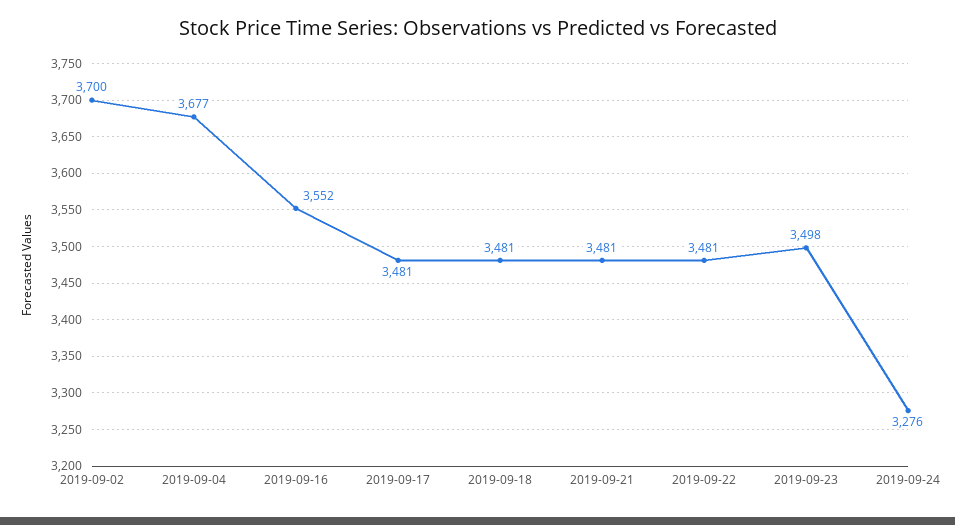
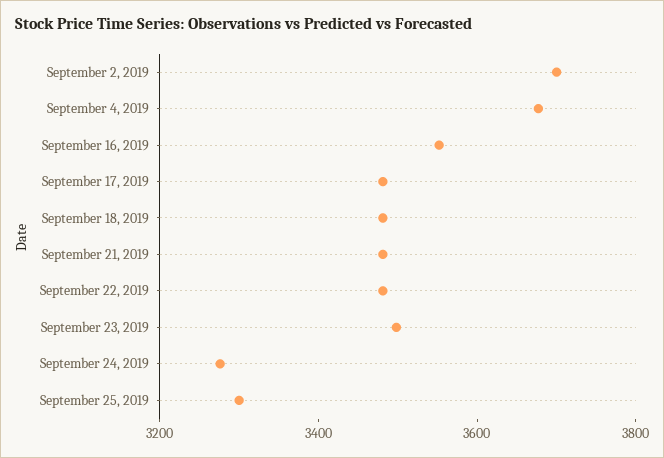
September 25, 2019: none -> 3300

